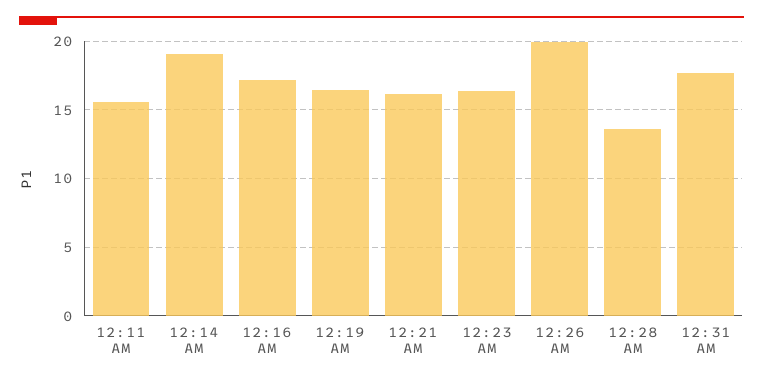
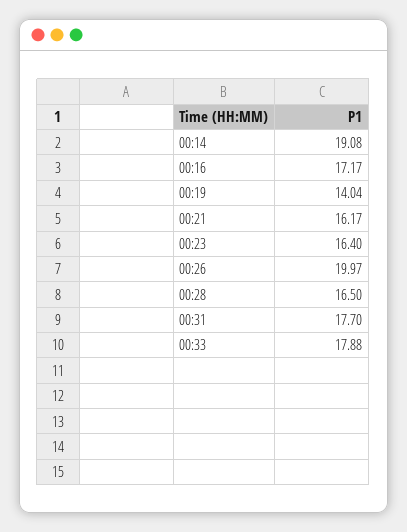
12:11 AM: 15.5 -> none
12:19 AM: 16.5 -> 14.04
12:28 AM: 13.5 -> 16.5
00:33: none -> 17.88

